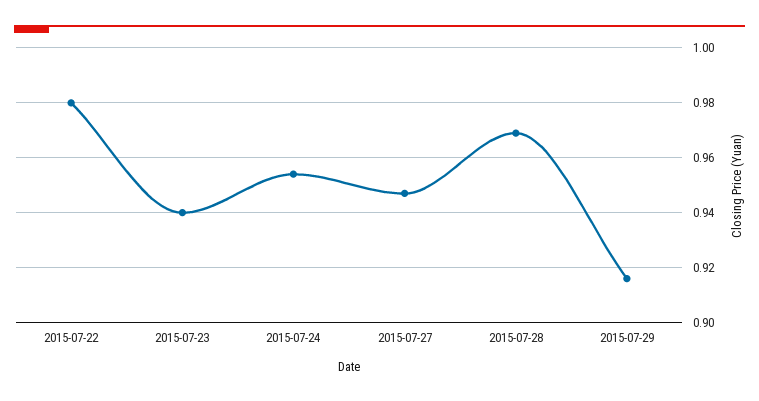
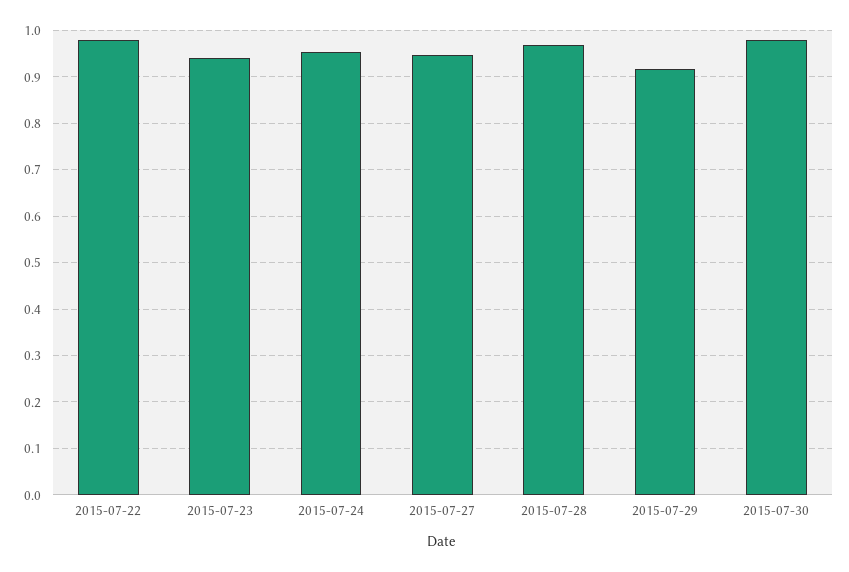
2015-07-30: none -> 0.98

